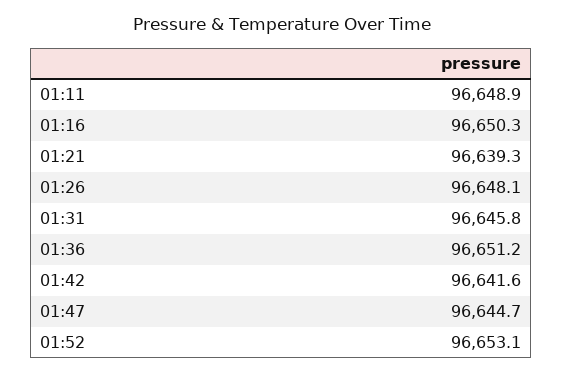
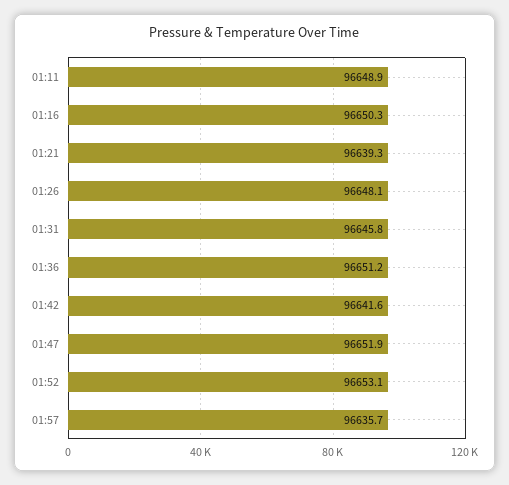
01:47: 96644.7 -> 96651.9
01:57: none -> 96635.7

